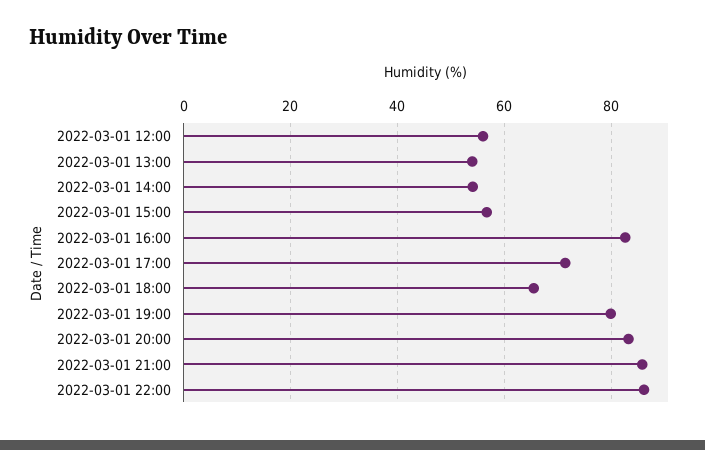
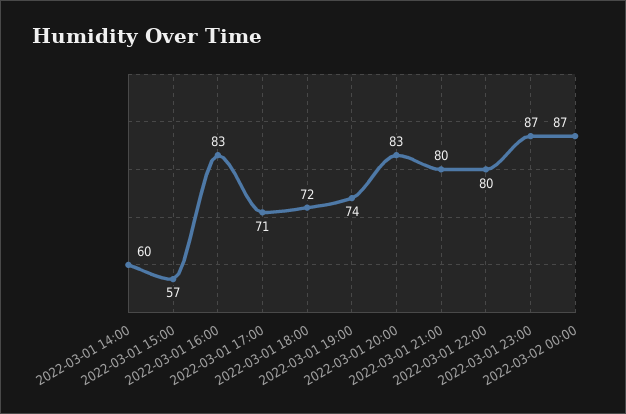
2022-03-01 12:00: 56 -> none
2022-03-01 13:00: 54 -> none
2022-03-01 14:00: 54 -> 60
2022-03-01 18:00: 66 -> 72
2022-03-01 19:00: 80 -> 74
2022-03-01 21:00: 86 -> 80
2022-03-01 22:00: 86 -> 80
2022-03-01 23:00: none -> 87
2022-03-02 00:00: none -> 87

